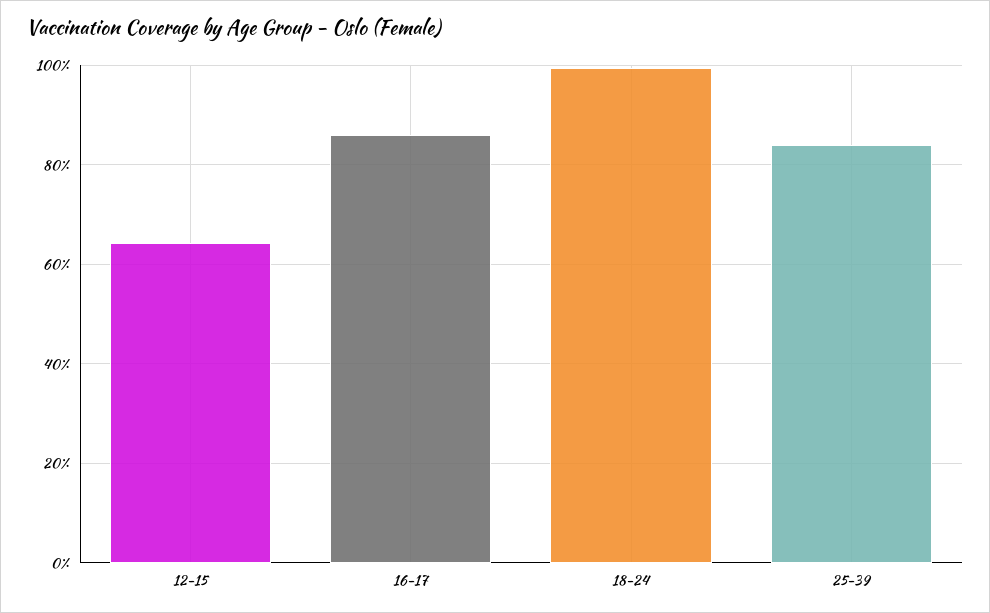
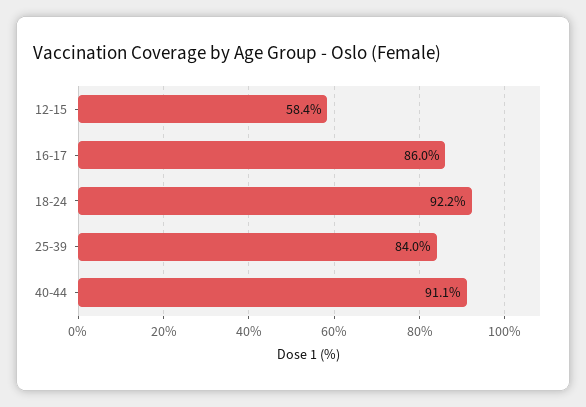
12-15: 64 -> 58.4
18-24: 100 -> 92.2
40-44: none -> 91.1

